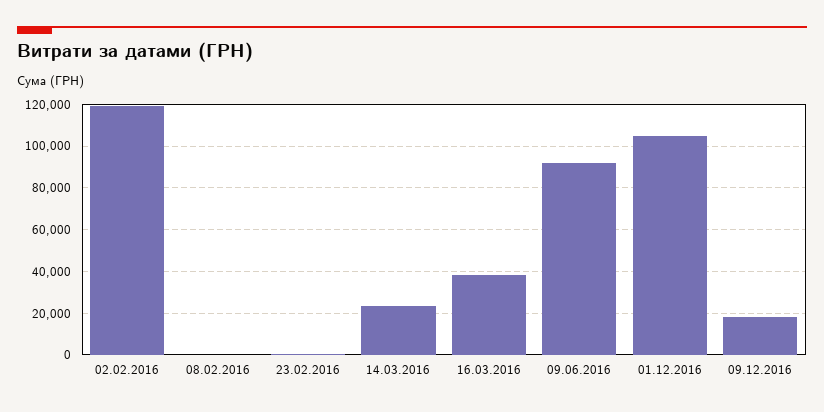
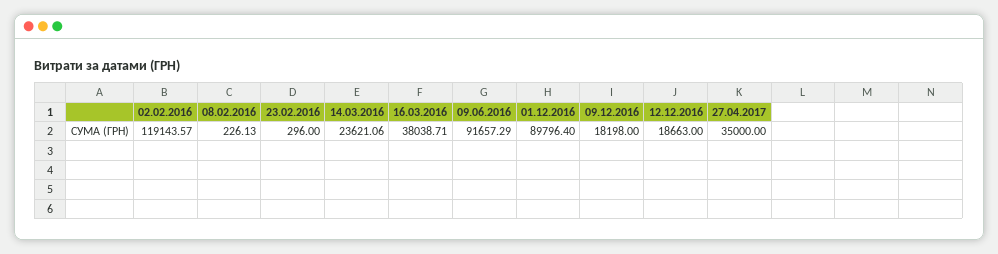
01.12.2016: 105000 -> 89796.4
12.12.2016: none -> 18663
27.04.2017: none -> 35000

